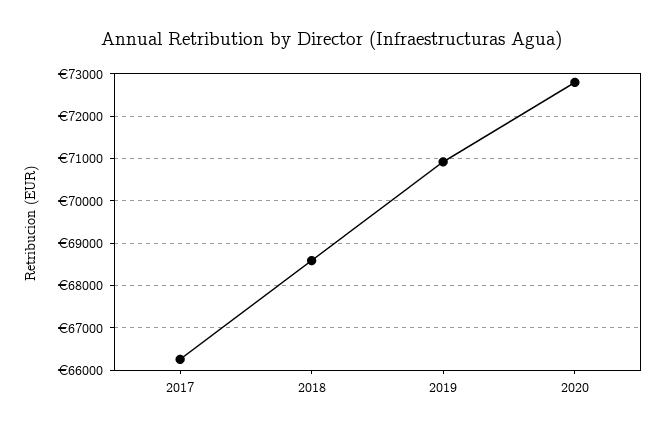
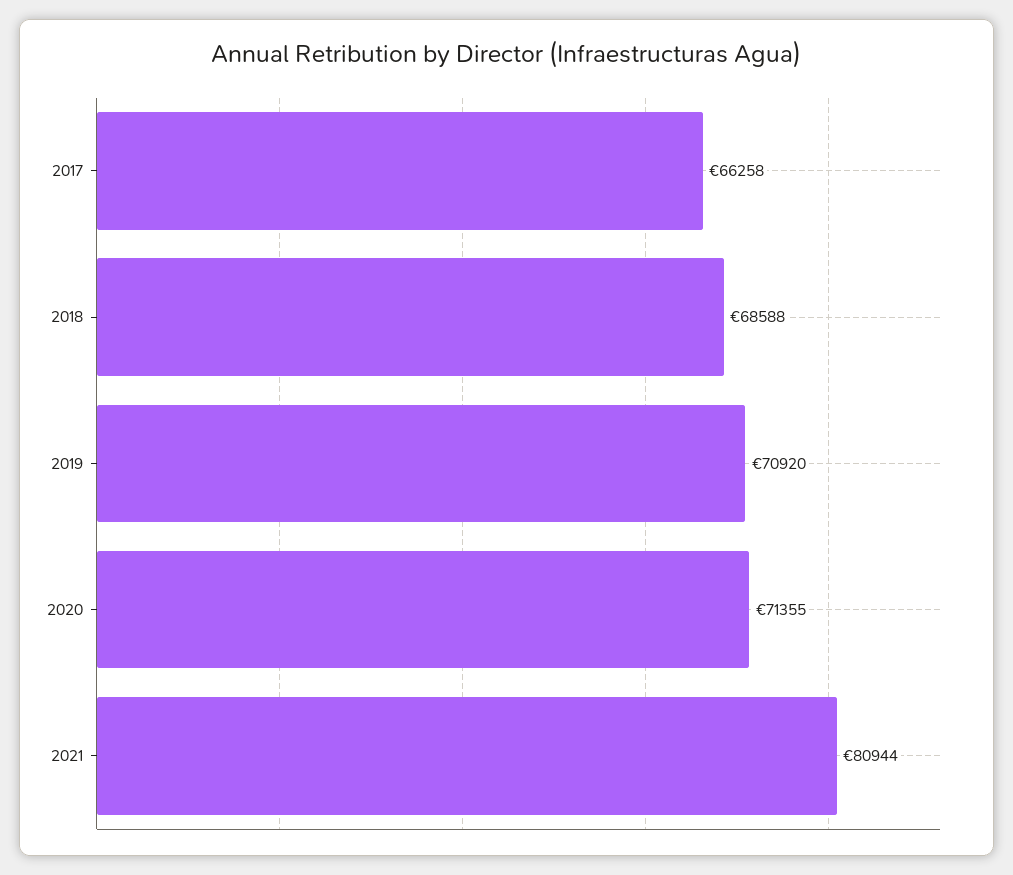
2020: 72800 -> 71355
2021: none -> 80944

